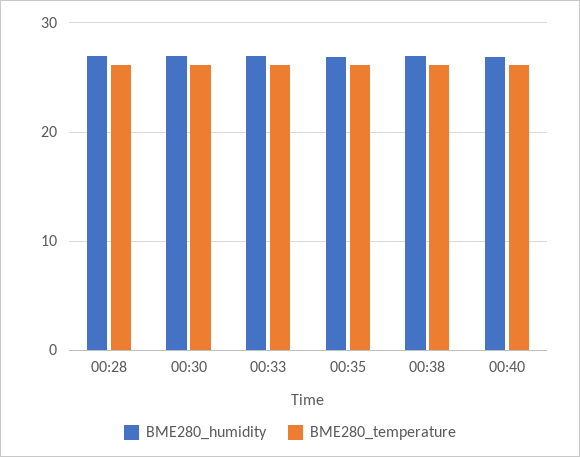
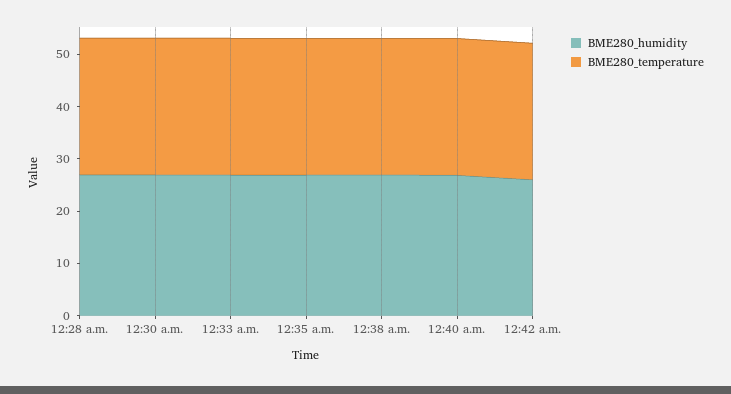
BME280_humidity, 12:42 a.m.: none -> 26
BME280_temperature, 12:42 a.m.: none -> 26

